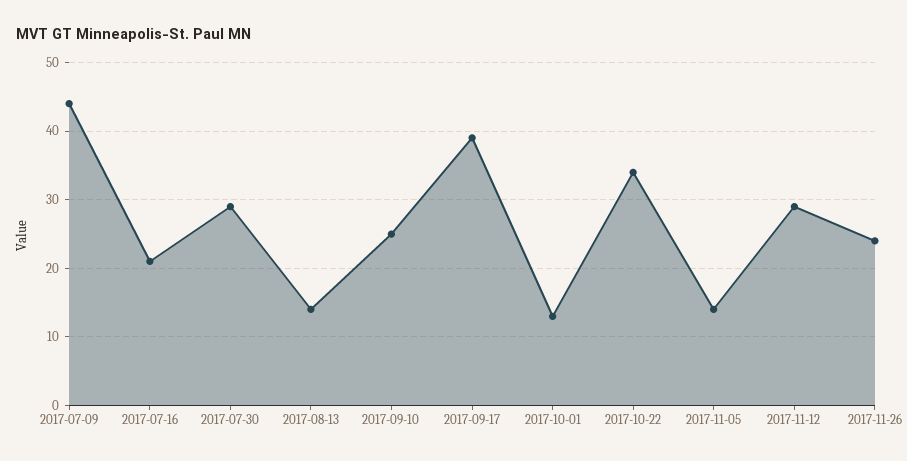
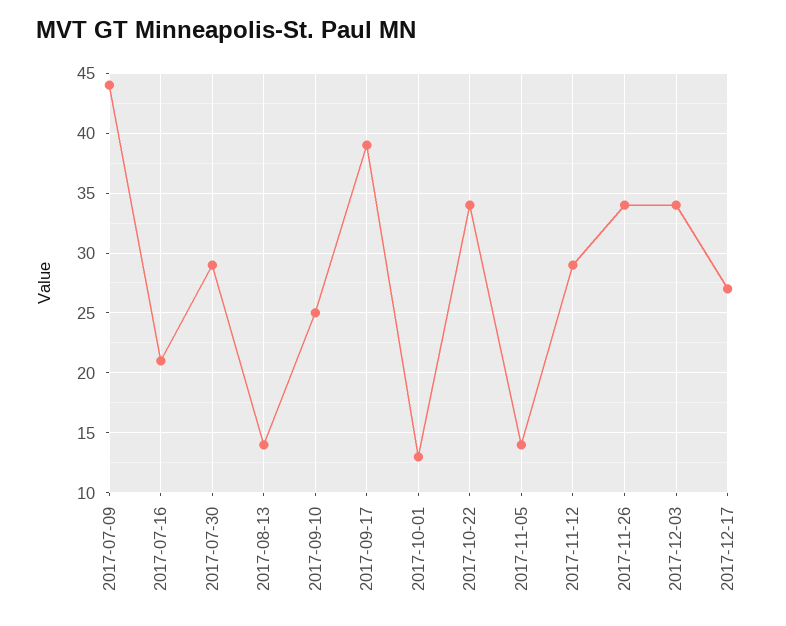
2017-11-26: 24 -> 34
2017-12-03: none -> 34
2017-12-17: none -> 27

